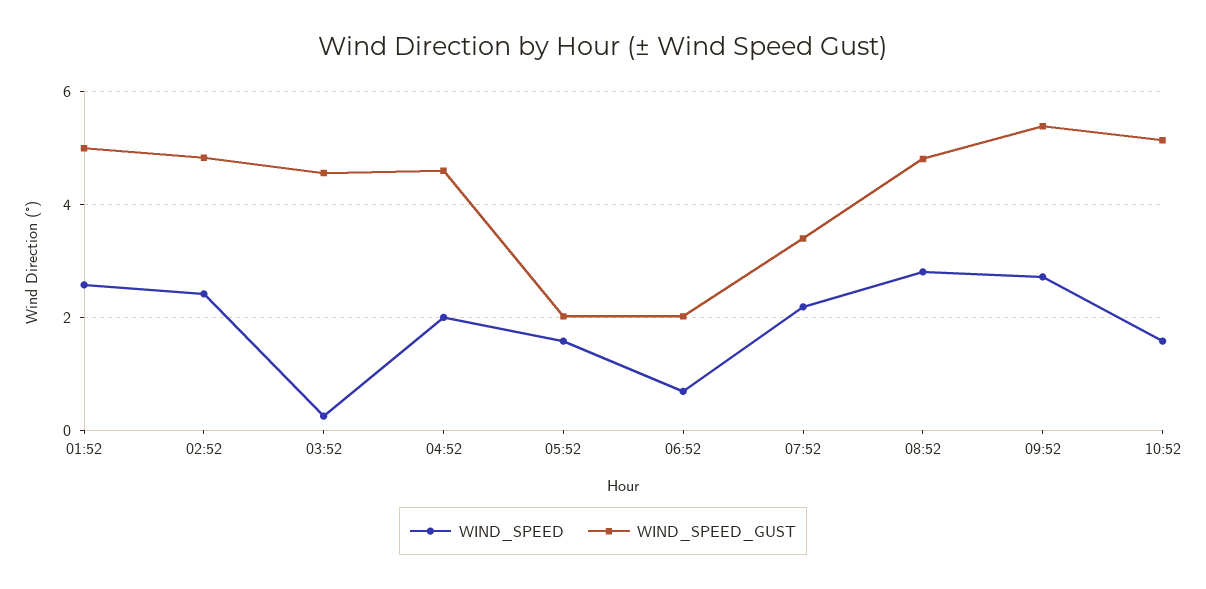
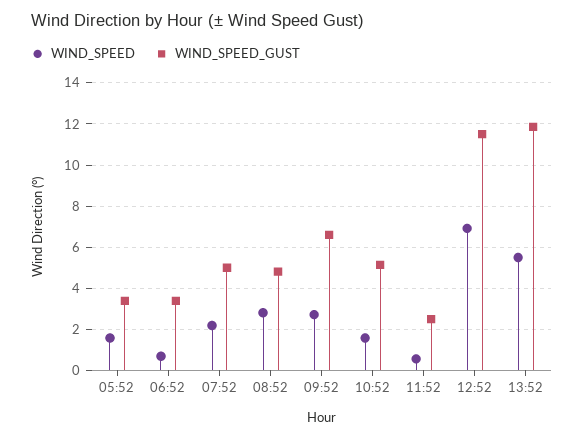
WIND_SPEED, 01:52: 2.6 -> none
WIND_SPEED_GUST, 01:52: 5 -> none
WIND_SPEED, 02:52: 2.4 -> none
WIND_SPEED_GUST, 02:52: 4.8 -> none
WIND_SPEED, 03:52: 0.2 -> none
WIND_SPEED_GUST, 03:52: 4.6 -> none
WIND_SPEED, 04:52: 2 -> none
WIND_SPEED_GUST, 04:52: 4.6 -> none
WIND_SPEED_GUST, 05:52: 2 -> 3.5
WIND_SPEED_GUST, 06:52: 2 -> 3.5
WIND_SPEED_GUST, 07:52: 3.4 -> 5
WIND_SPEED_GUST, 09:52: 5.4 -> 6.5
WIND_SPEED, 11:52: none -> 0.5
WIND_SPEED_GUST, 11:52: none -> 2.5
WIND_SPEED, 12:52: none -> 7
WIND_SPEED_GUST, 12:52: none -> 11.5
WIND_SPEED, 13:52: none -> 5.5
WIND_SPEED_GUST, 13:52: none -> 12

